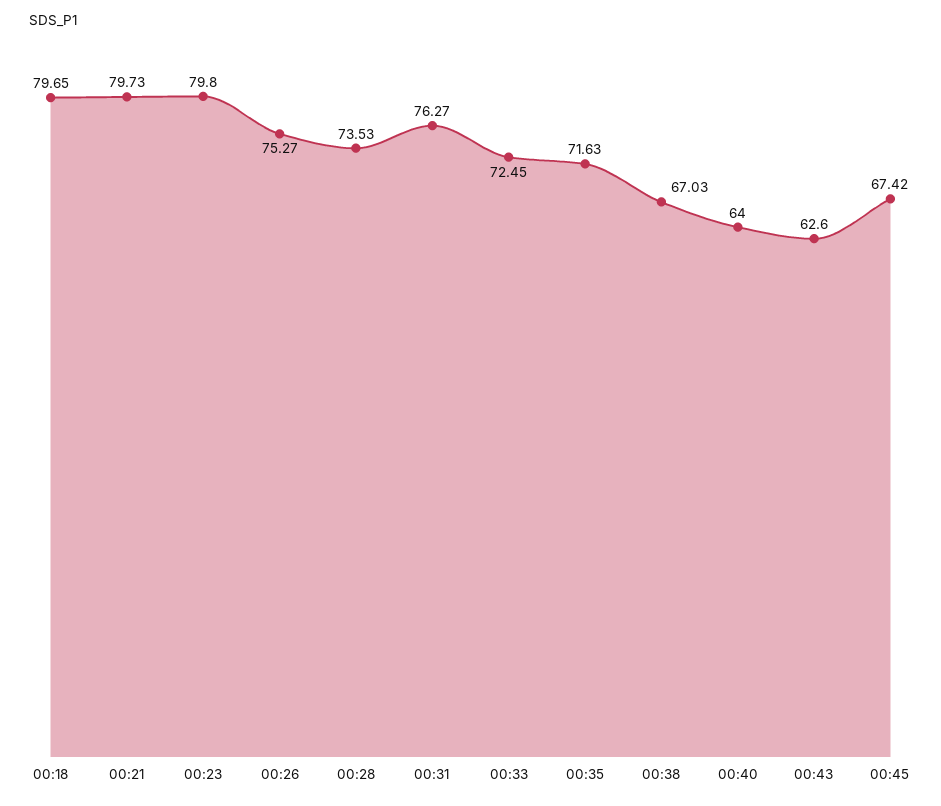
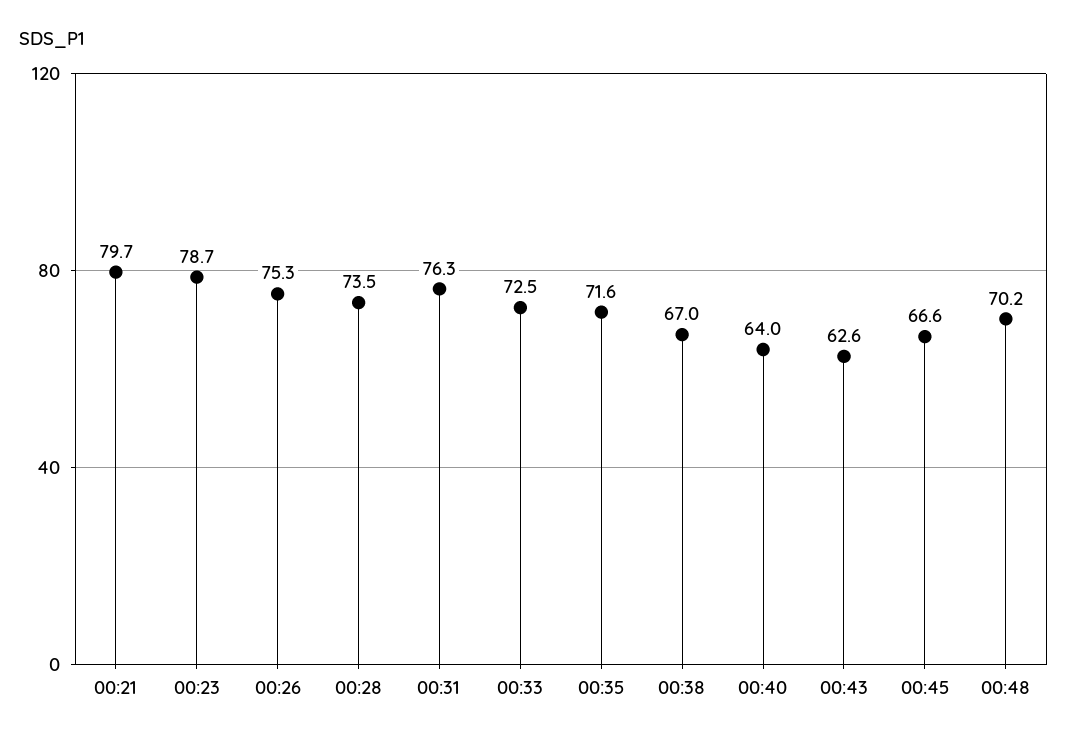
00:18: 79.65 -> none
00:23: 79.8 -> 78.7
00:45: 67.42 -> 66.6
00:48: none -> 70.2

